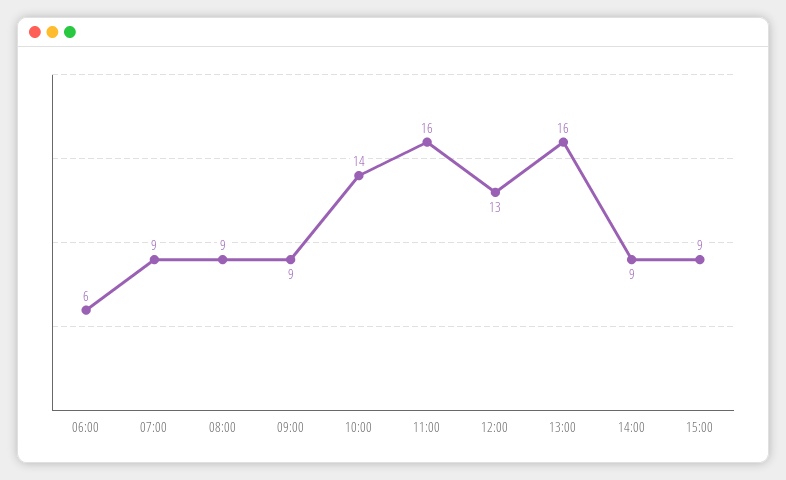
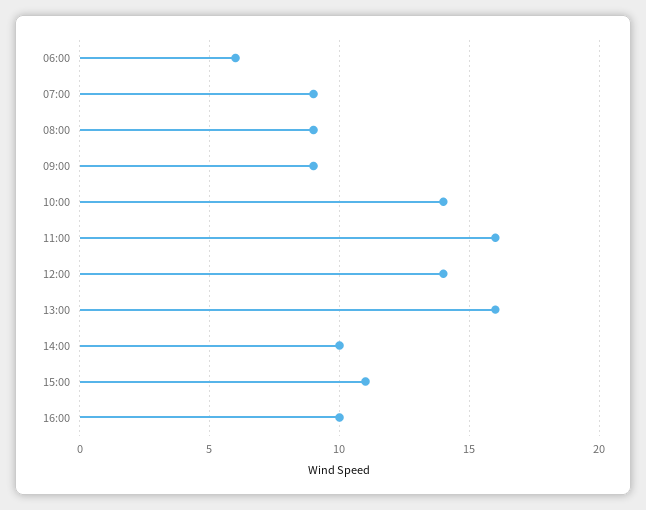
12:00: 13 -> 14
14:00: 9 -> 10
15:00: 9 -> 11
16:00: none -> 10

